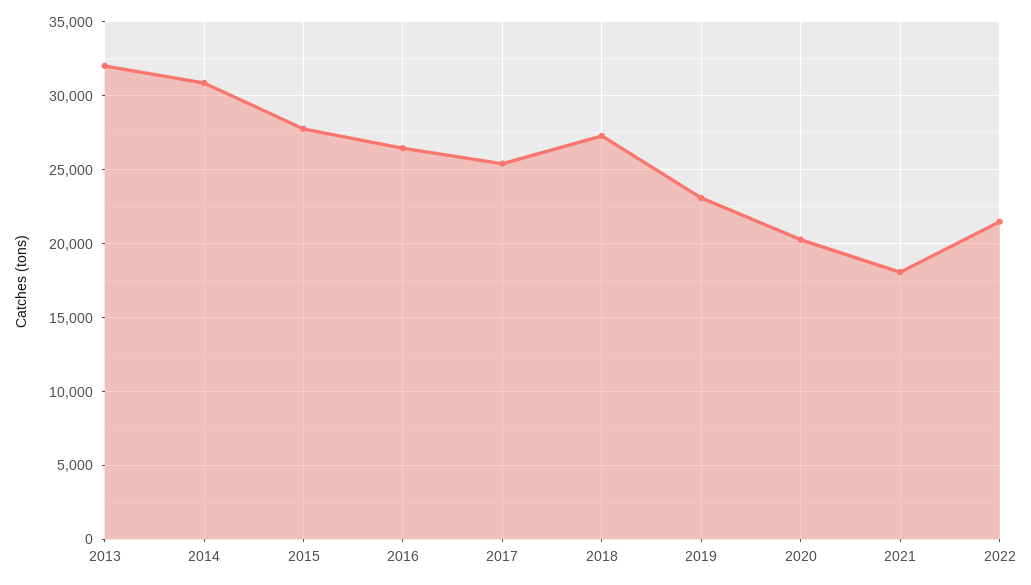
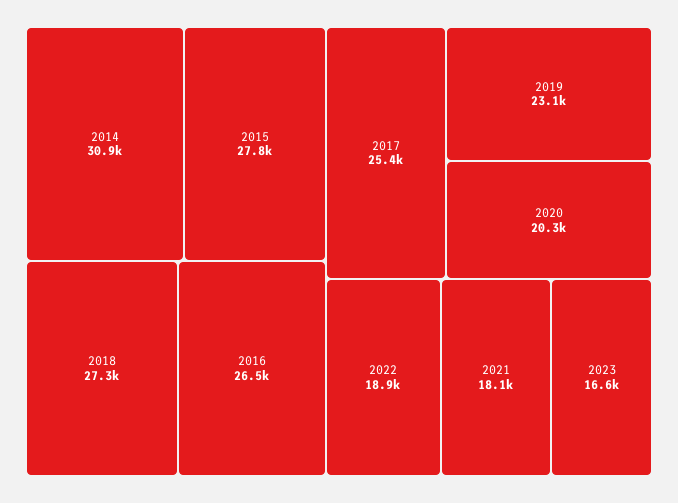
2013: 32000 -> none
2022: 21500 -> 18900
2023: none -> 16600

